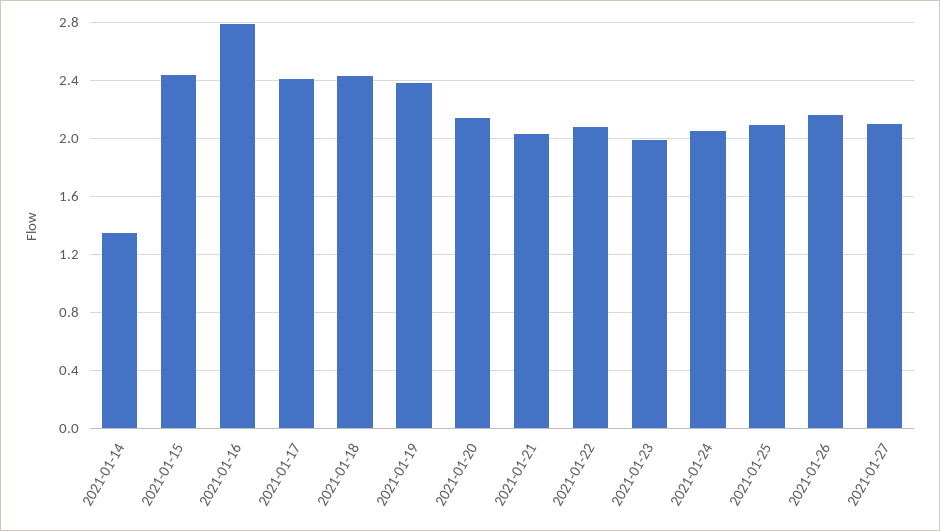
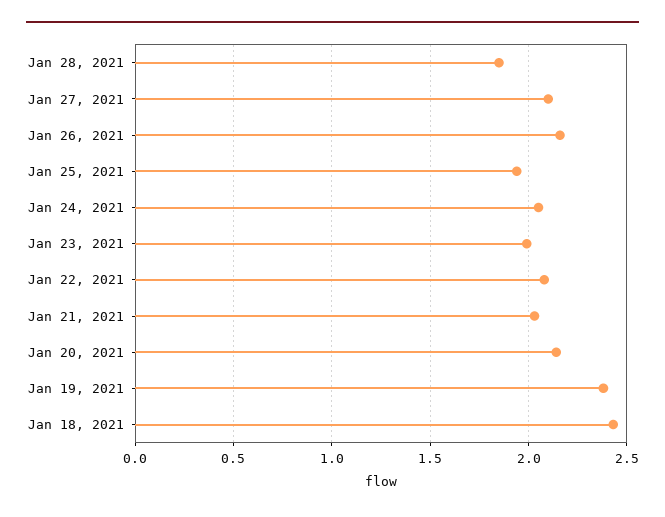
2021-01-14: 1.35 -> none
2021-01-15: 2.45 -> none
2021-01-16: 2.8 -> none
2021-01-17: 2.4 -> none
2021-01-25: 2.1 -> 1.95
Jan 28, 2021: none -> 1.85

